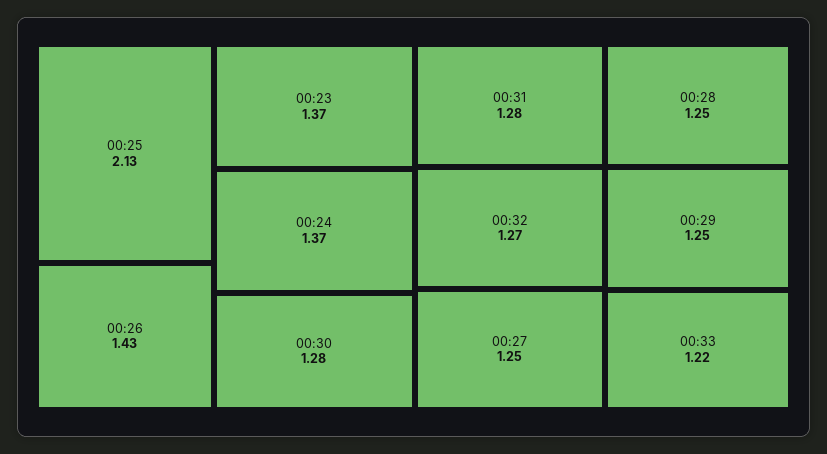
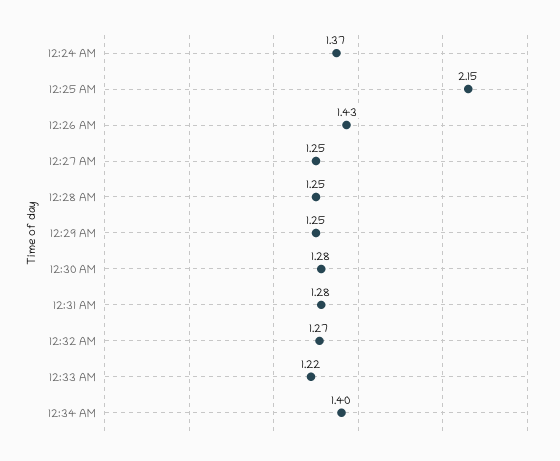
00:25: 2.13 -> 2.15
00:23: 1.37 -> none
12:34 AM: none -> 1.4

